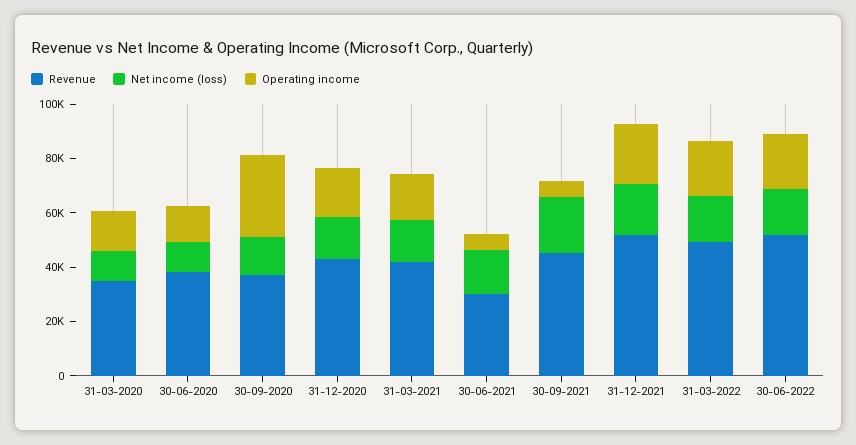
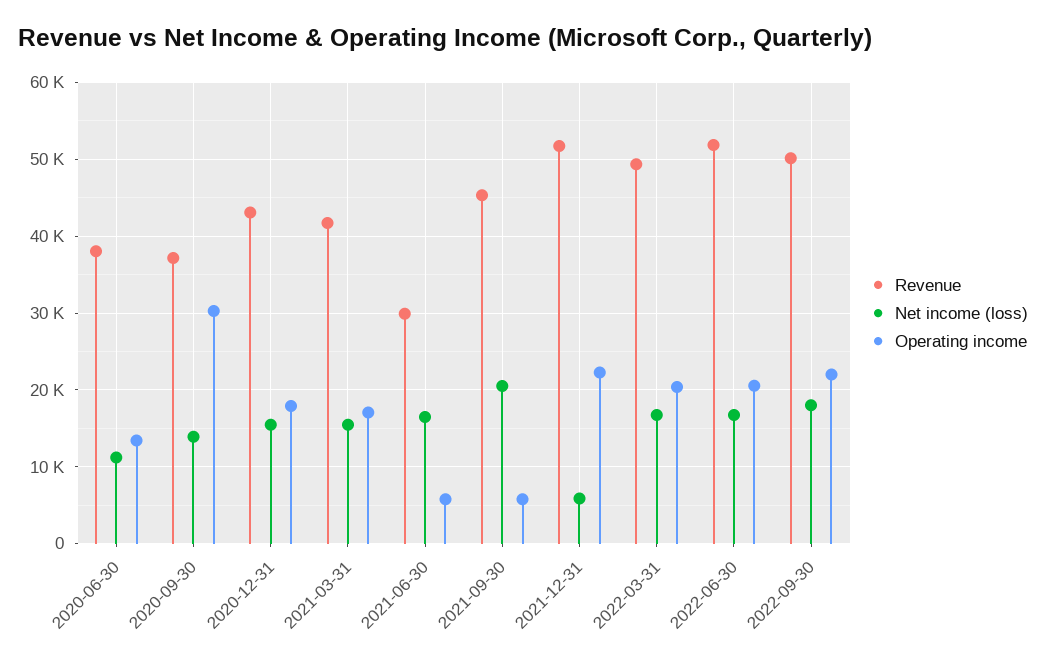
Revenue, 31-03-2020: 35000 -> none
Net income (loss), 31-03-2020: 10000 -> none
Operating income, 31-03-2020: 15000 -> none
Net income (loss), 31-12-2021: 20000 -> 6000
Revenue, 2022-09-30: none -> 50000
Net income (loss), 2022-09-30: none -> 18000
Operating income, 2022-09-30: none -> 22000

